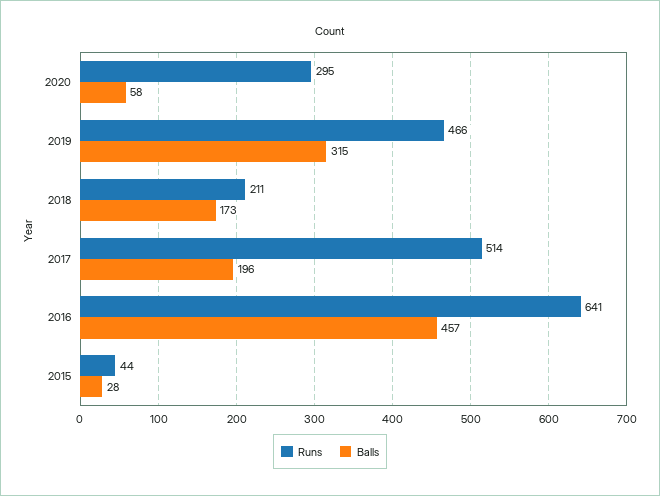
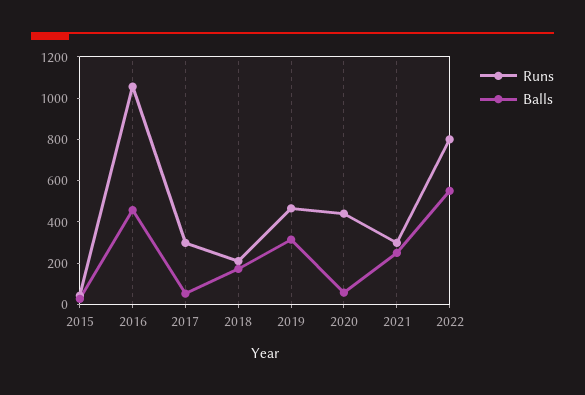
Runs, 2020: 295 -> 450
Runs, 2017: 514 -> 300
Balls, 2017: 196 -> 50
Runs, 2016: 641 -> 1050
Runs, 2021: none -> 300
Balls, 2021: none -> 250
Runs, 2022: none -> 800
Balls, 2022: none -> 550

